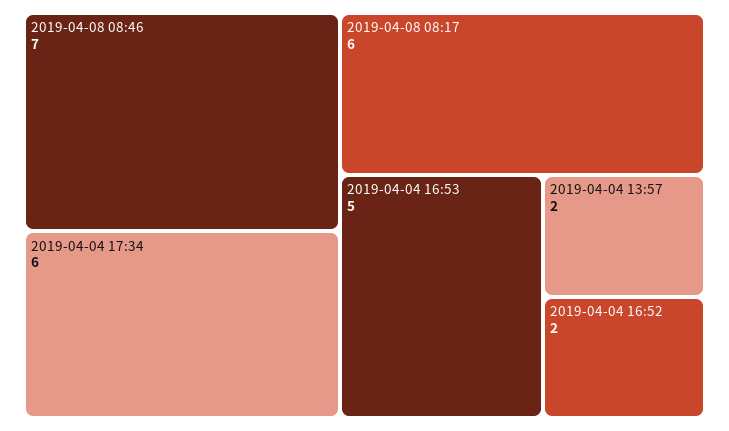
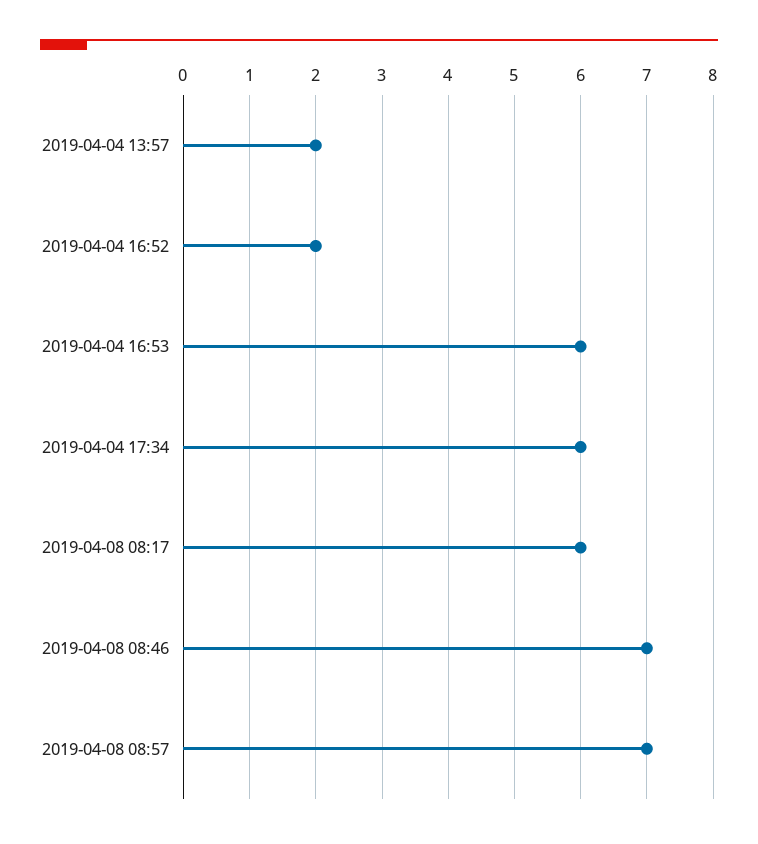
2019-04-04 16:53: 5 -> 6
2019-04-08 08:57: none -> 7

